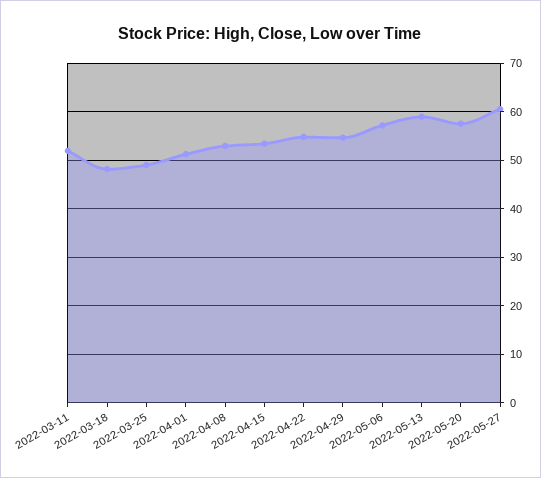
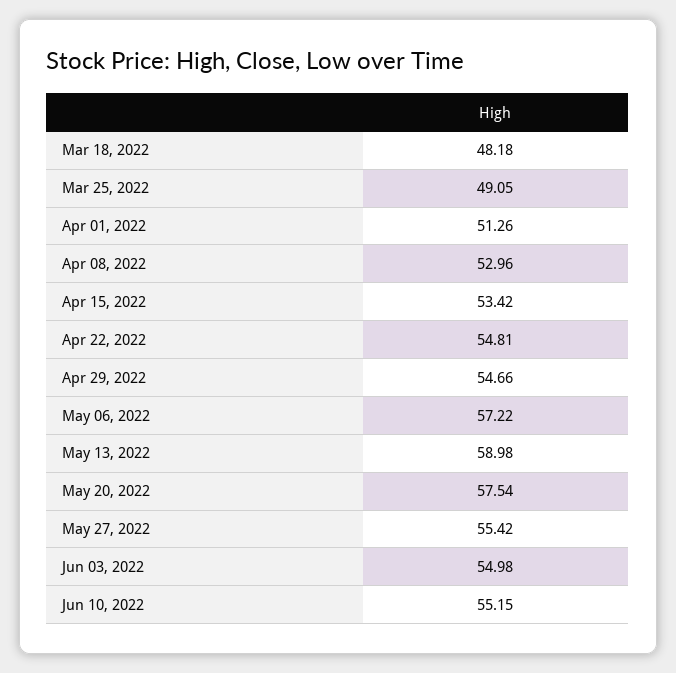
2022-03-11: 52 -> none
2022-05-27: 60 -> 55.42
Jun 03, 2022: none -> 54.98
Jun 10, 2022: none -> 55.15

